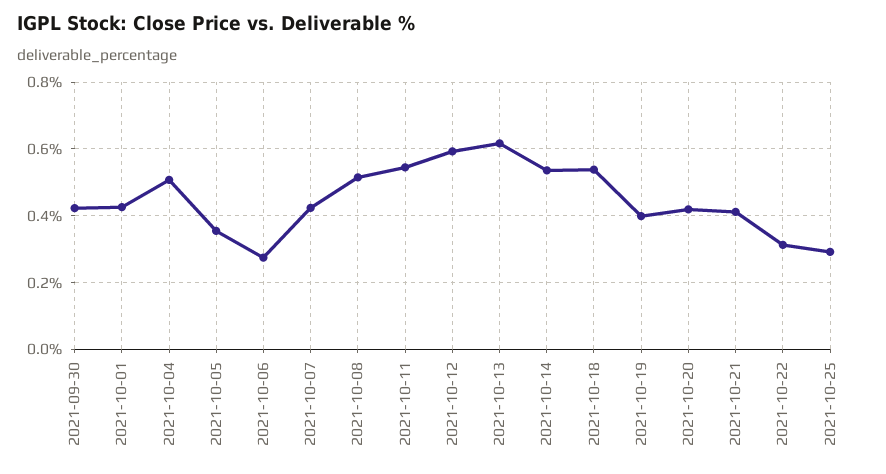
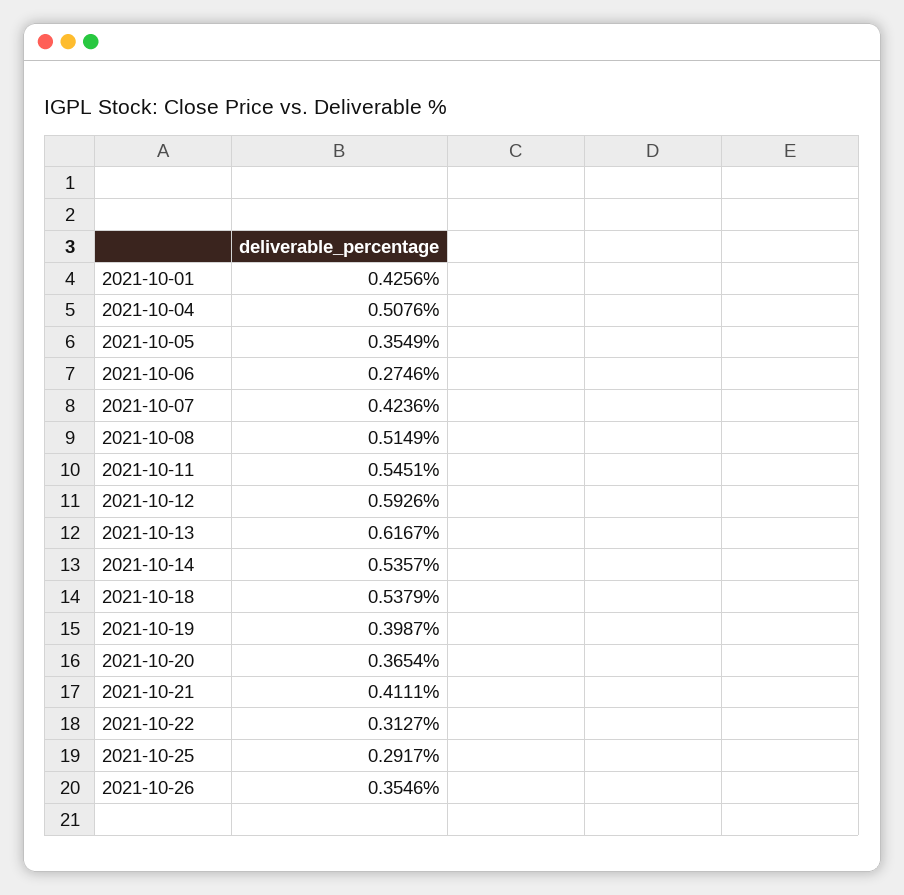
2021-09-30: 0.42 -> none
2021-10-20: 0.42 -> 0.3654
2021-10-26: none -> 0.3546

